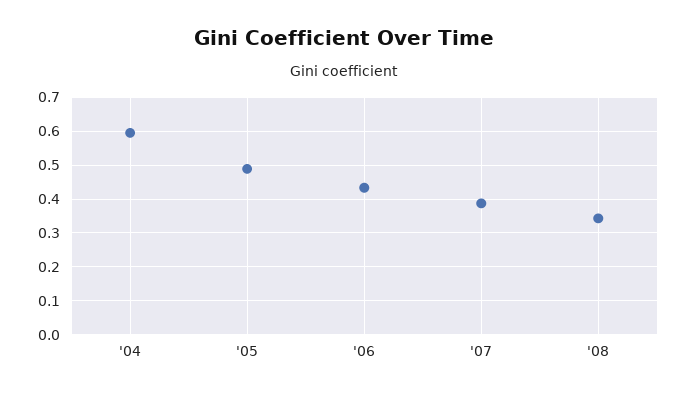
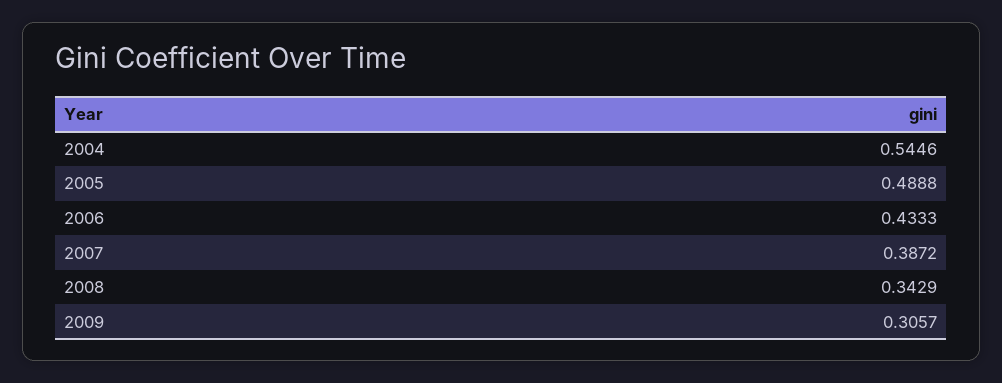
'04: 0.6 -> 0.5446
2009: none -> 0.3057

